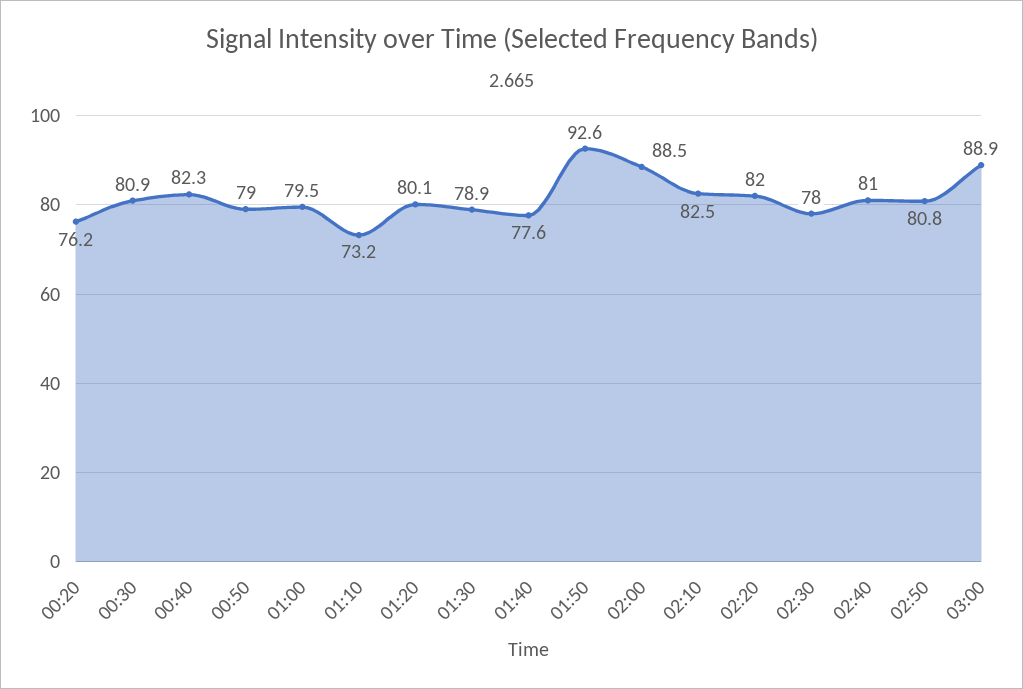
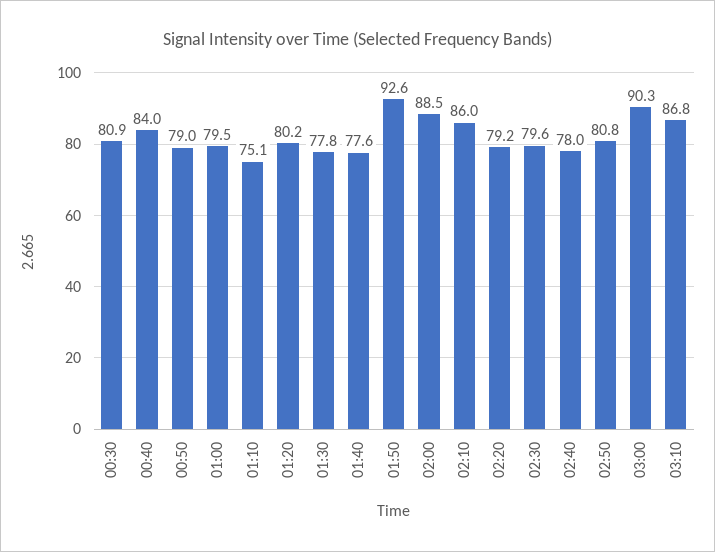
00:20: 76.2 -> none
00:40: 82.3 -> 84
01:10: 73.2 -> 75.1
01:20: 80.1 -> 80.2
01:30: 78.9 -> 77.8
02:10: 82.5 -> 86
02:20: 82 -> 79.2
02:30: 78 -> 79.6
02:40: 81 -> 78
03:00: 88.9 -> 90.3
03:10: none -> 86.8

